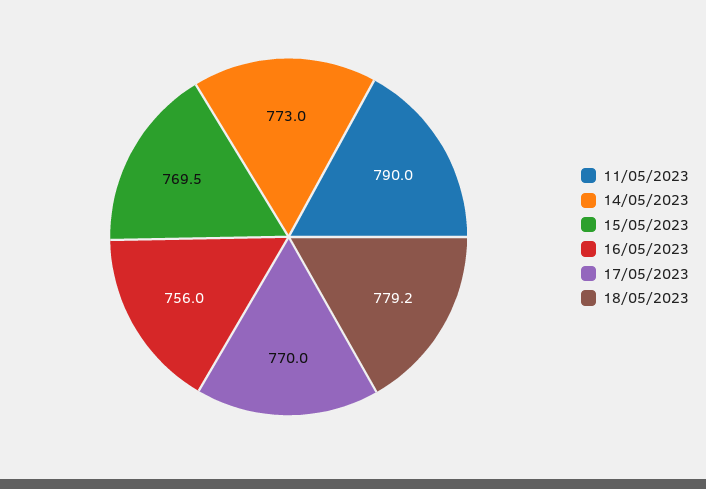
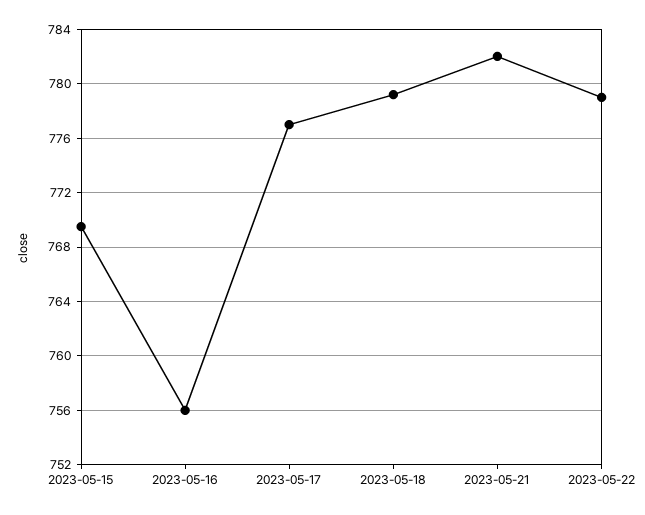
11/05/2023: 790 -> none
14/05/2023: 773 -> none
17/05/2023: 770 -> 777
2023-05-21: none -> 782
2023-05-22: none -> 779

